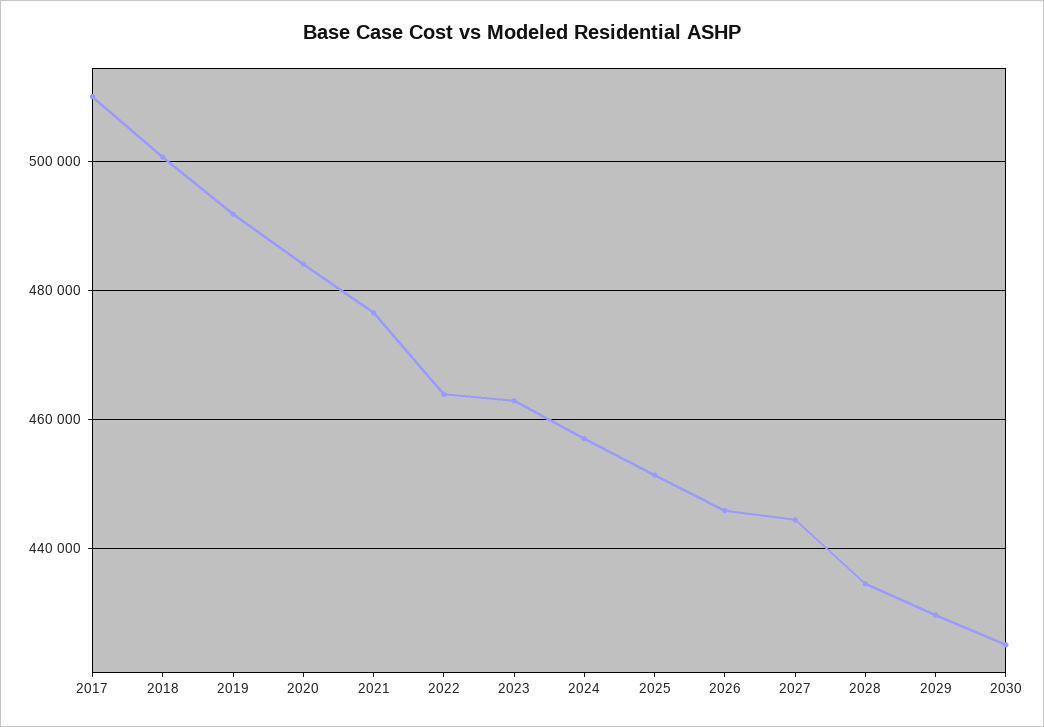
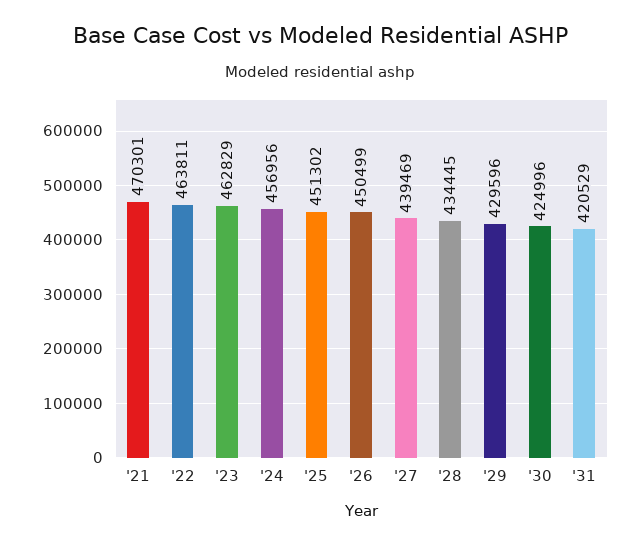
2017: 510000 -> none
2018: 500000 -> none
2019: 492000 -> none
2020: 484000 -> none
2021: 476000 -> 470301
2026: 446000 -> 450499
2027: 444000 -> 439469
'31: none -> 420529

